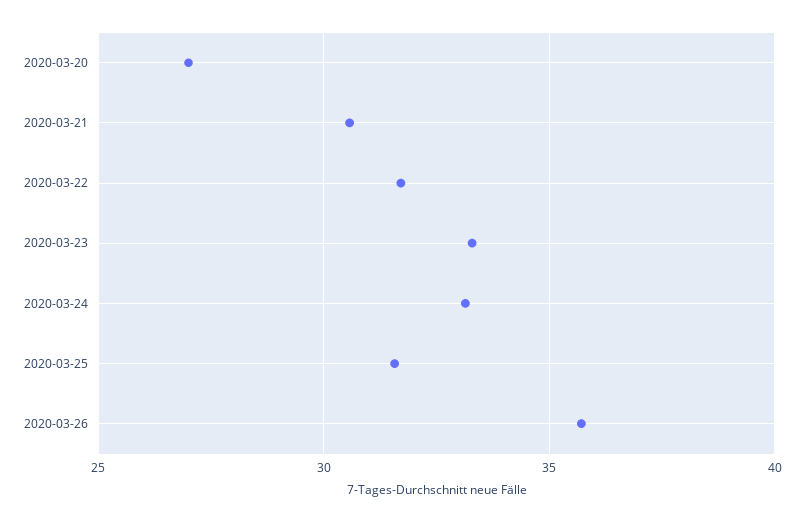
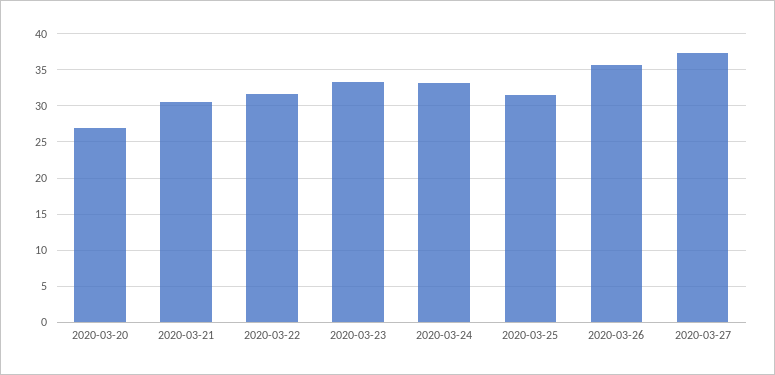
2020-03-27: none -> 37

